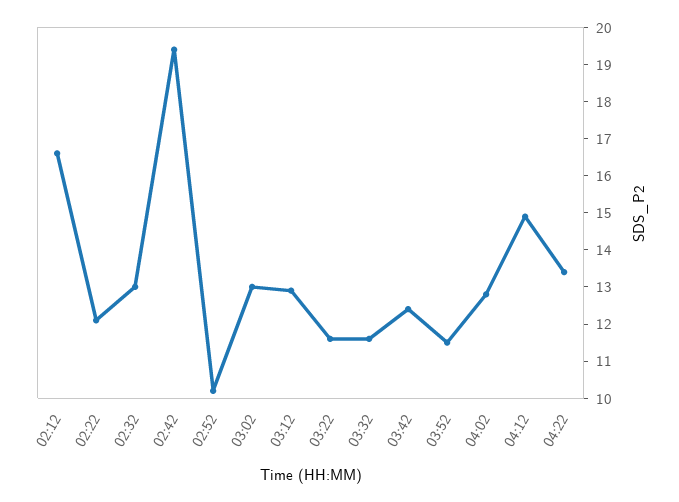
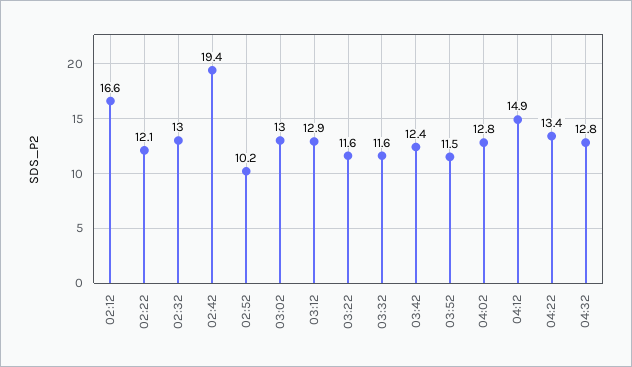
04:32: none -> 12.8

